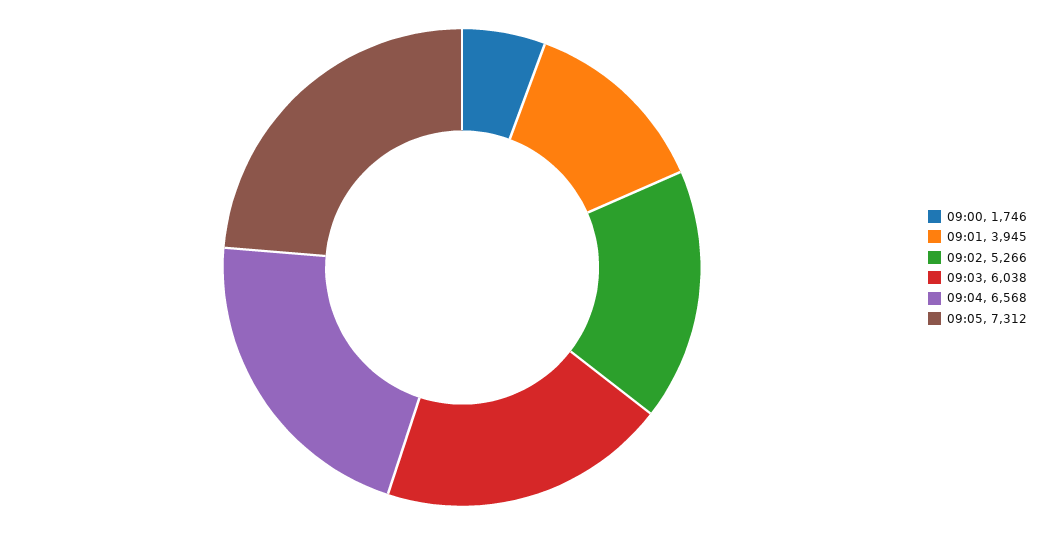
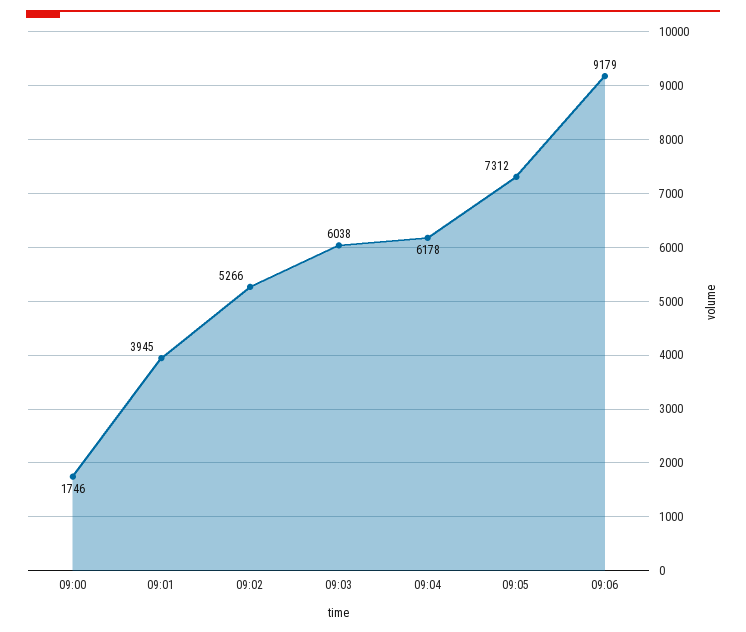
09:04: 6568 -> 6178
09:06: none -> 9179

